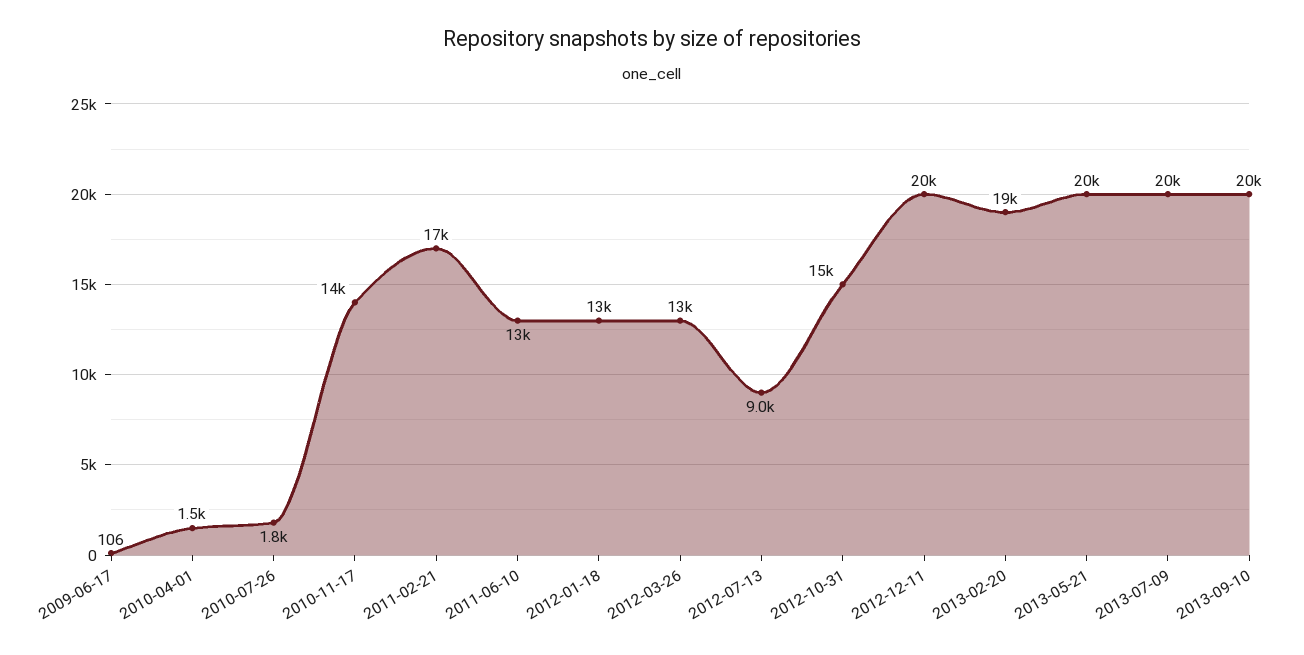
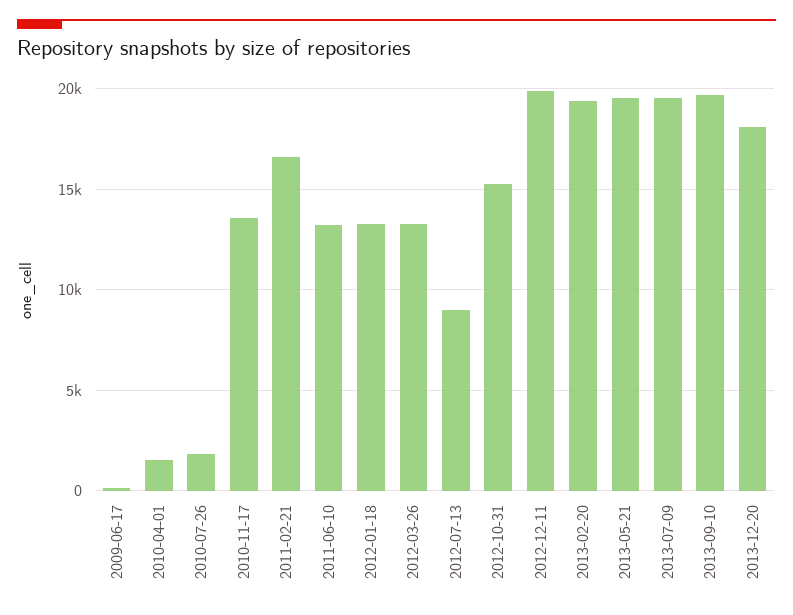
2013-12-20: none -> 18000

